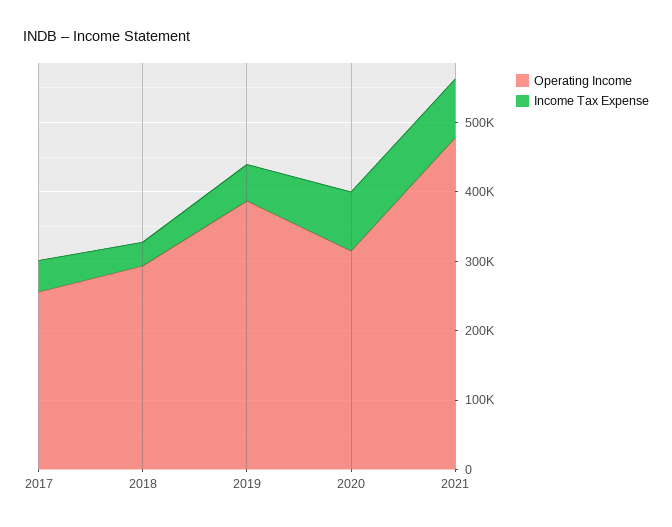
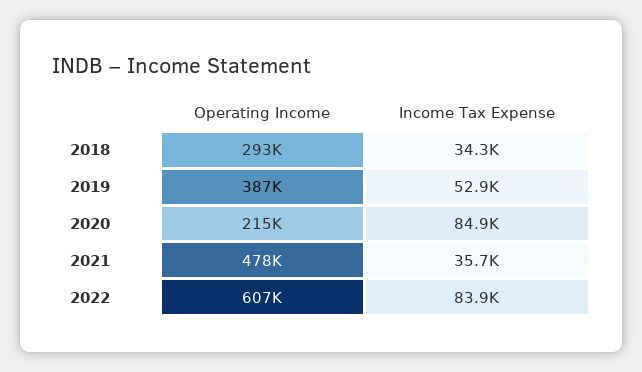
Operating Income, 2017: 260000 -> none
Income Tax Expense, 2017: 40000 -> none
Operating Income, 2020: 320000 -> 215000
Income Tax Expense, 2021: 80000 -> 35700
Operating Income, 2022: none -> 607000
Income Tax Expense, 2022: none -> 83900

